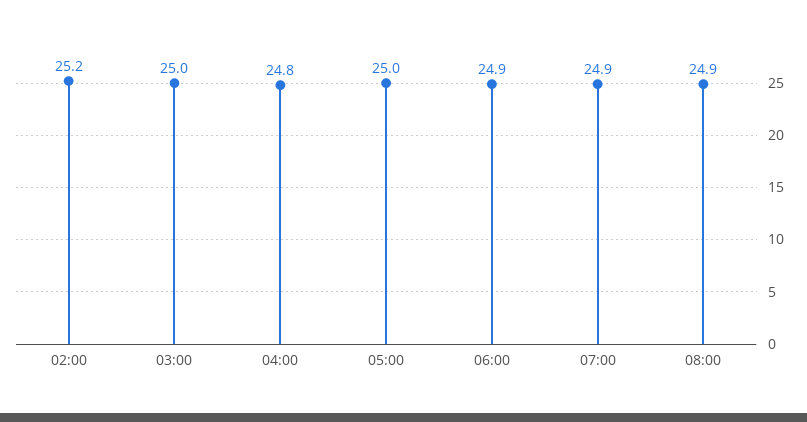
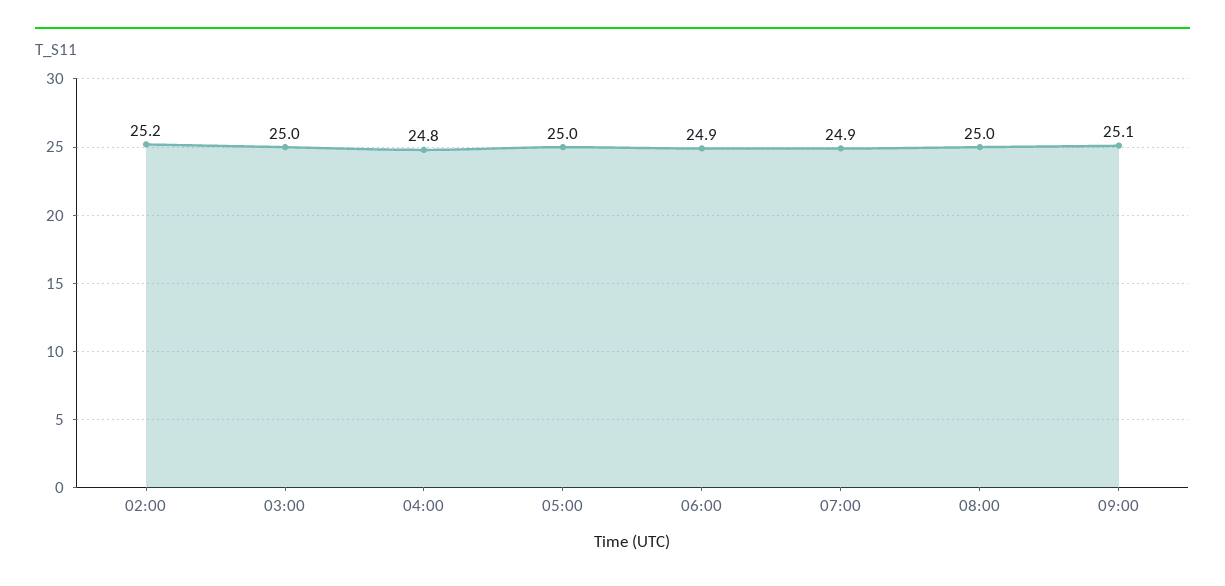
08:00: 24.9 -> 25
09:00: none -> 25.1

